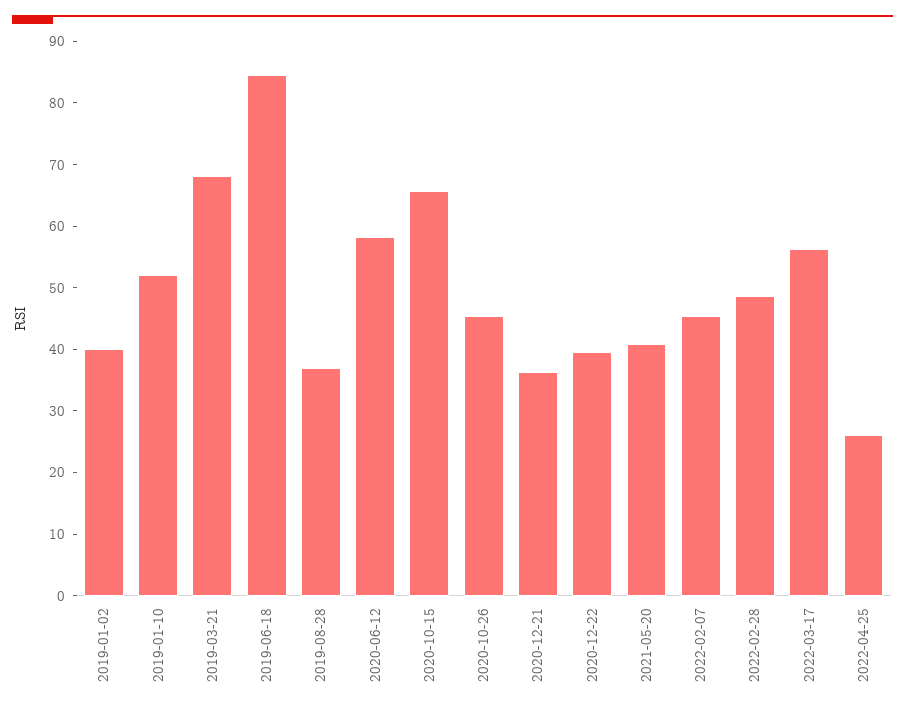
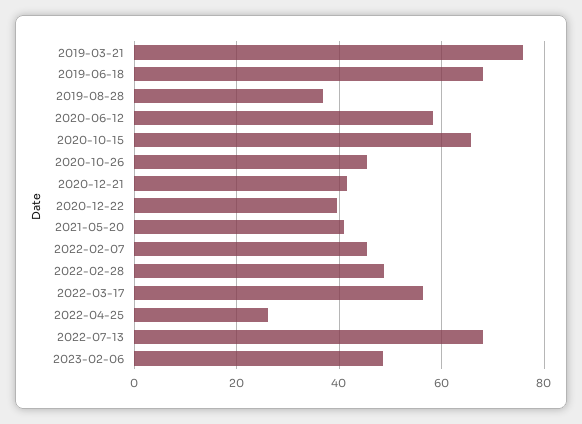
2019-01-02: 40 -> none
2019-01-10: 52 -> none
2019-03-21: 68 -> 76
2019-06-18: 84 -> 68
2020-12-21: 36 -> 42
2022-07-13: none -> 68
2023-02-06: none -> 48

